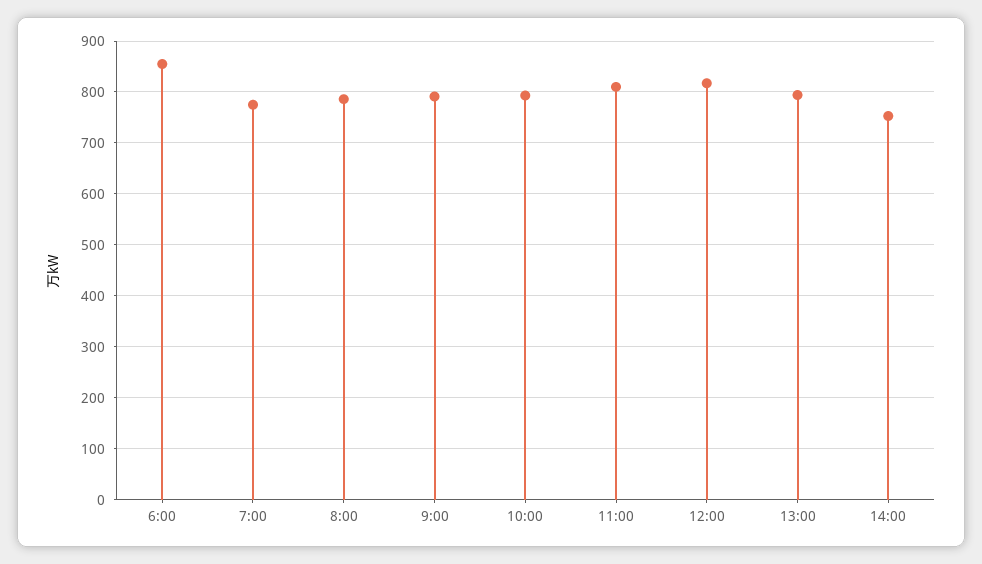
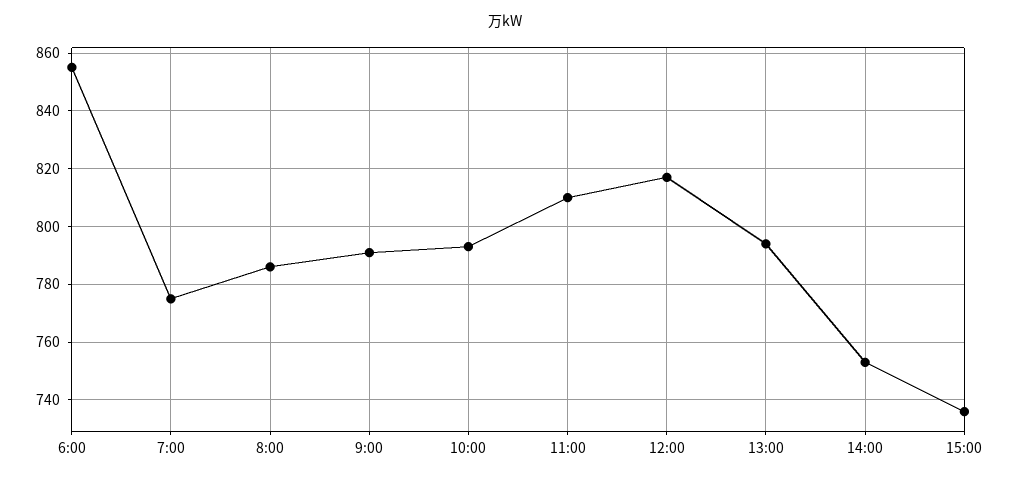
15:00: none -> 735

